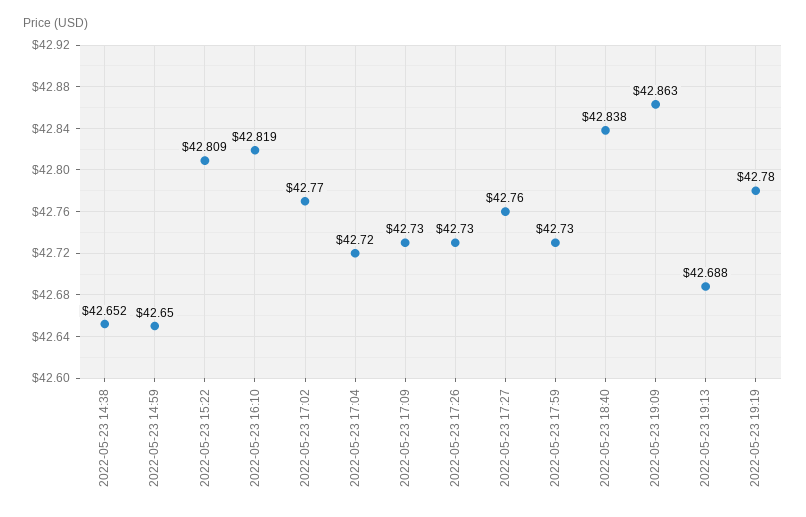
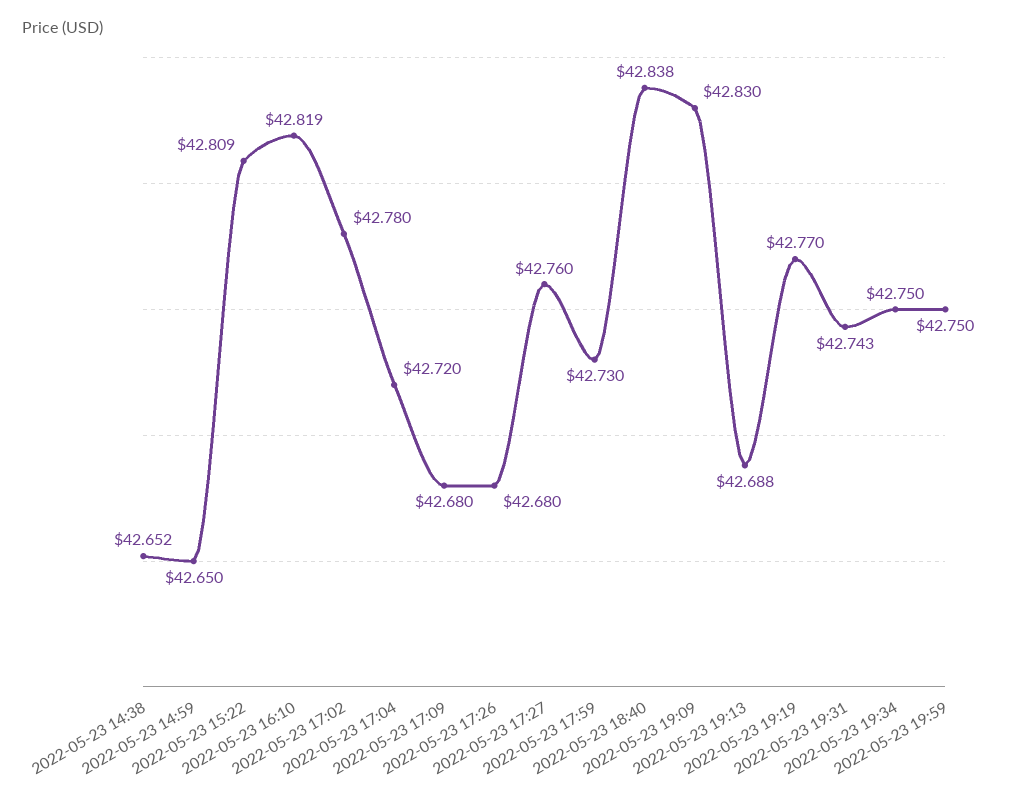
2022-05-23 17:02: 42.77 -> 42.78
2022-05-23 17:09: 42.73 -> 42.68
2022-05-23 17:26: 42.73 -> 42.68
2022-05-23 19:09: 42.863 -> 42.83
2022-05-23 19:19: 42.78 -> 42.77
2022-05-23 19:31: none -> 42.743
2022-05-23 19:34: none -> 42.75
2022-05-23 19:59: none -> 42.75

